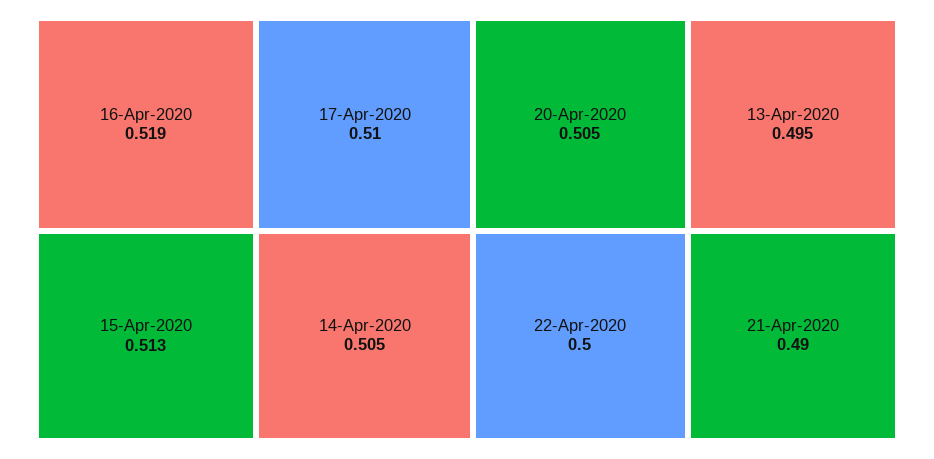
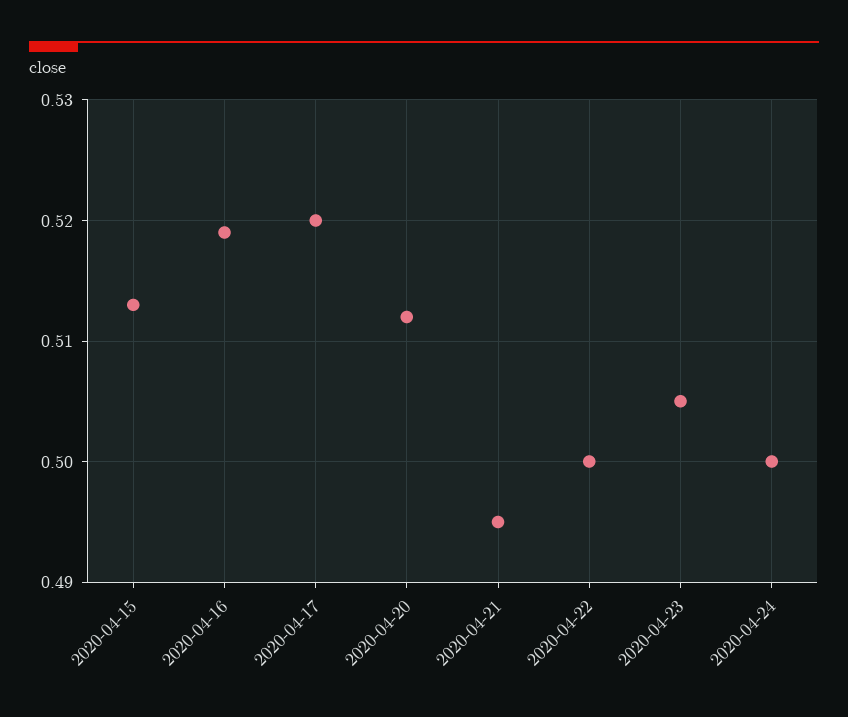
17-Apr-2020: 0.51 -> 0.52
14-Apr-2020: 0.505 -> none
20-Apr-2020: 0.505 -> 0.512
13-Apr-2020: 0.495 -> none
21-Apr-2020: 0.49 -> 0.495
2020-04-23: none -> 0.505
2020-04-24: none -> 0.5

